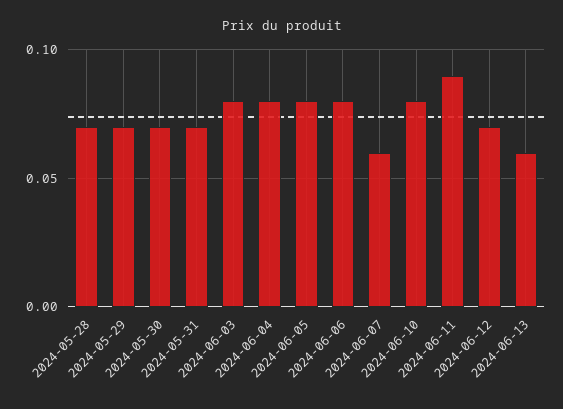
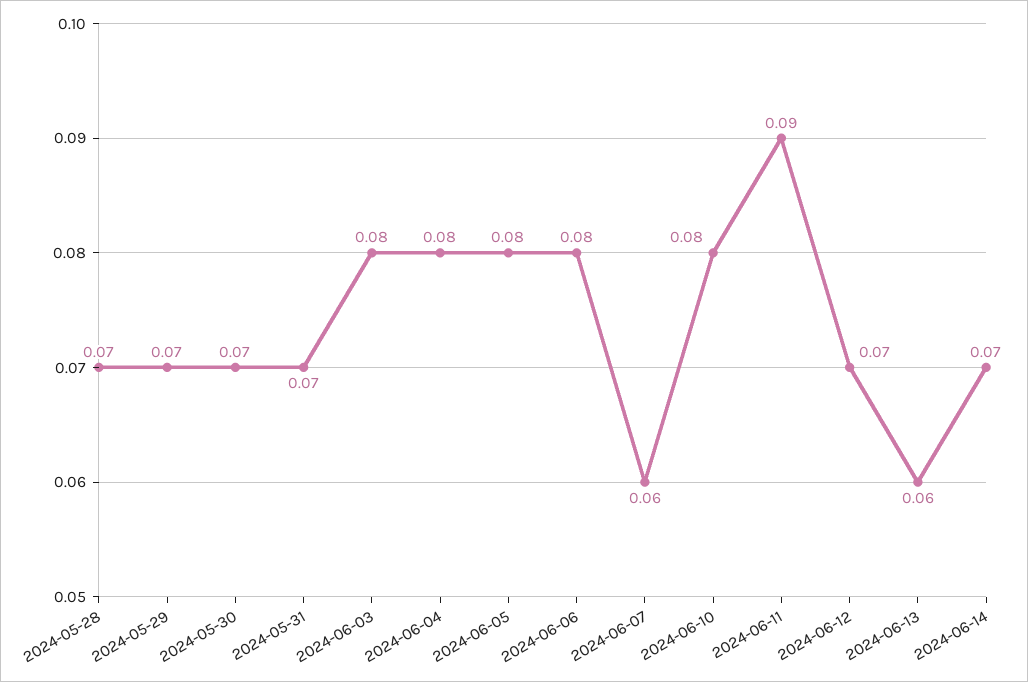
2024-06-14: none -> 0.07

